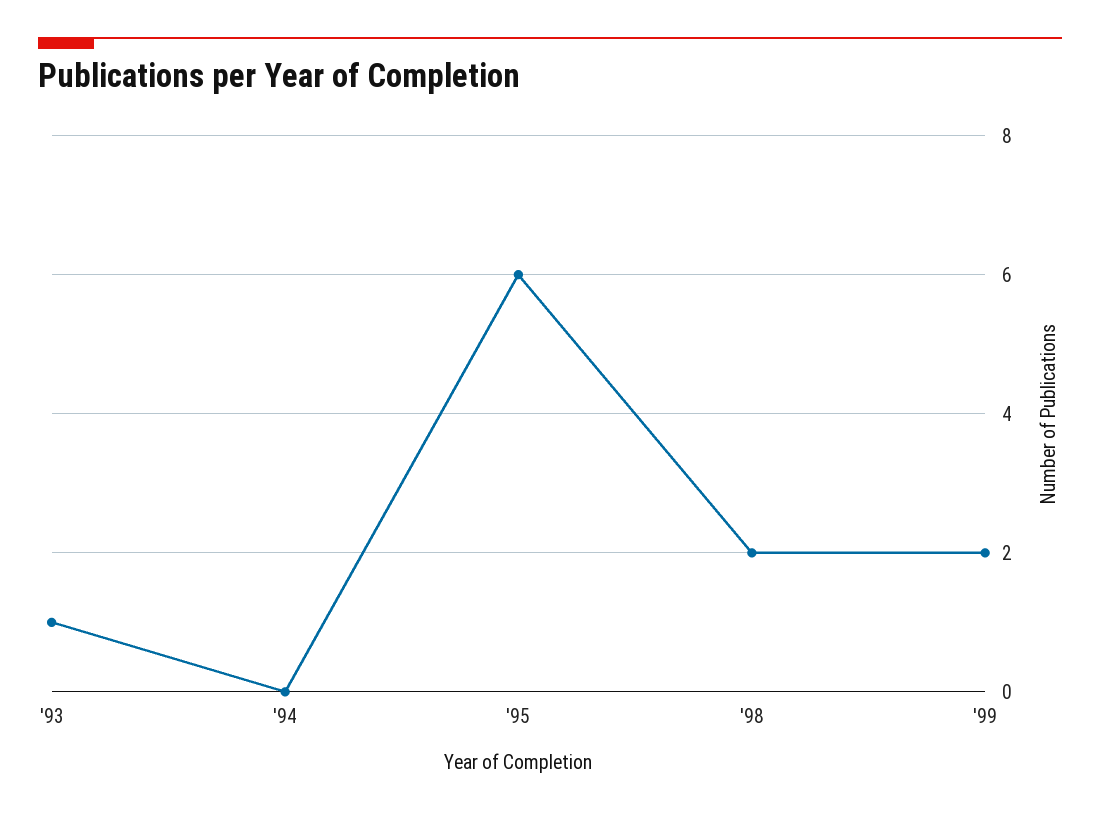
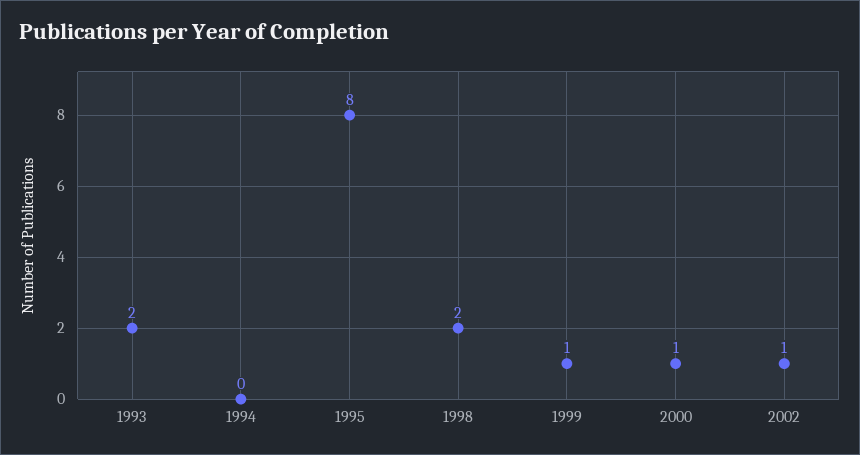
'93: 1 -> 2
'95: 6 -> 8
'99: 2 -> 1
2000: none -> 1
2002: none -> 1

